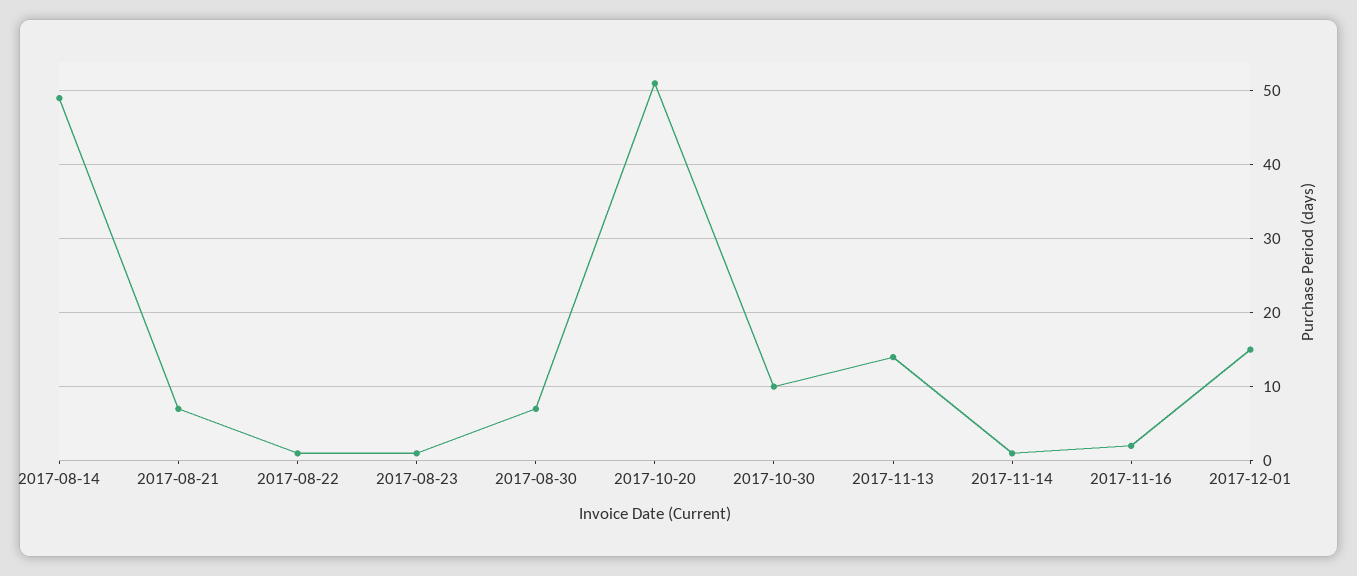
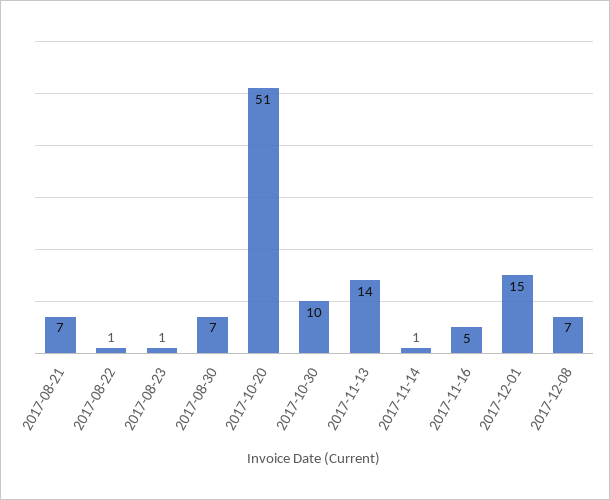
2017-08-14: 49 -> none
2017-11-16: 2 -> 5
2017-12-08: none -> 7

